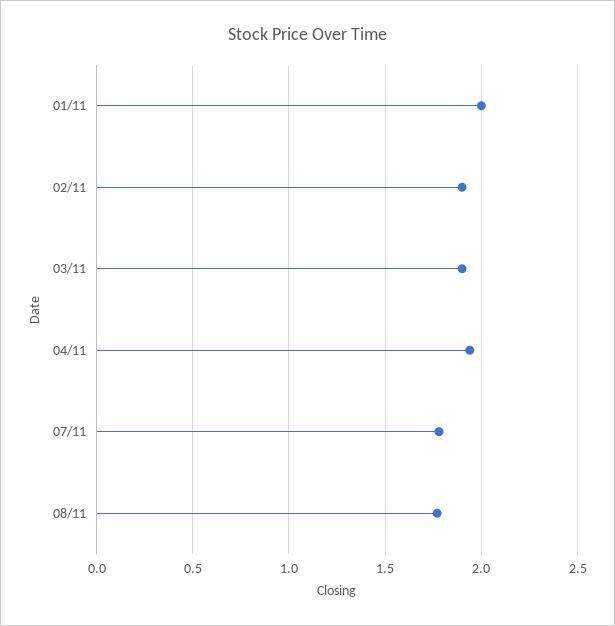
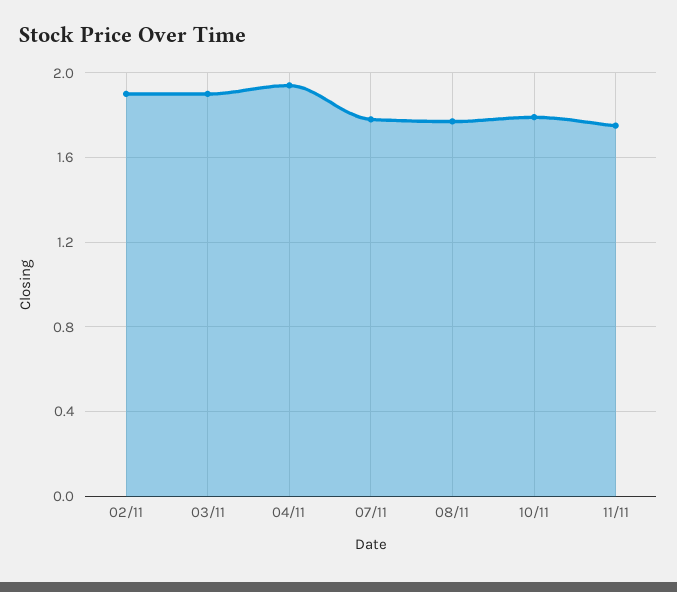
01/11: 2 -> none
10/11: none -> 1.8
11/11: none -> 1.75

